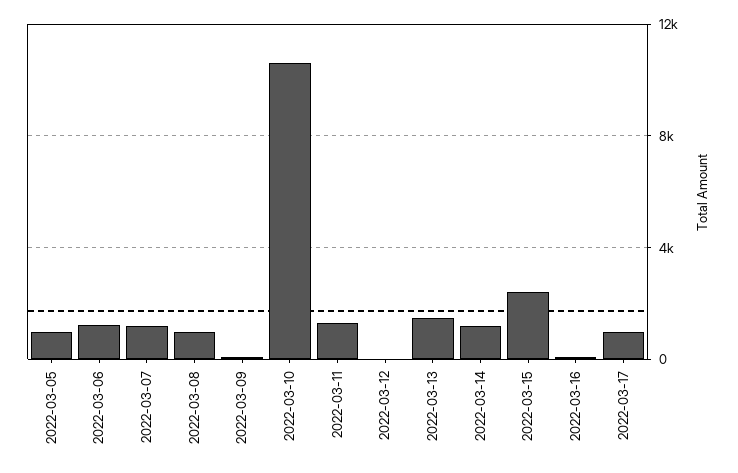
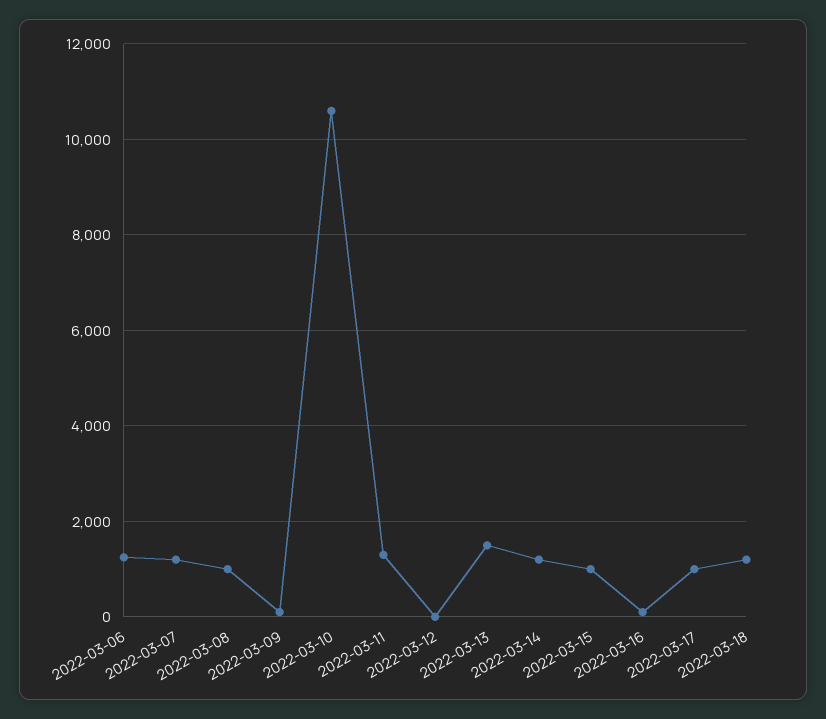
2022-03-05: 1000 -> none
2022-03-15: 2500 -> 1000
2022-03-18: none -> 1200

